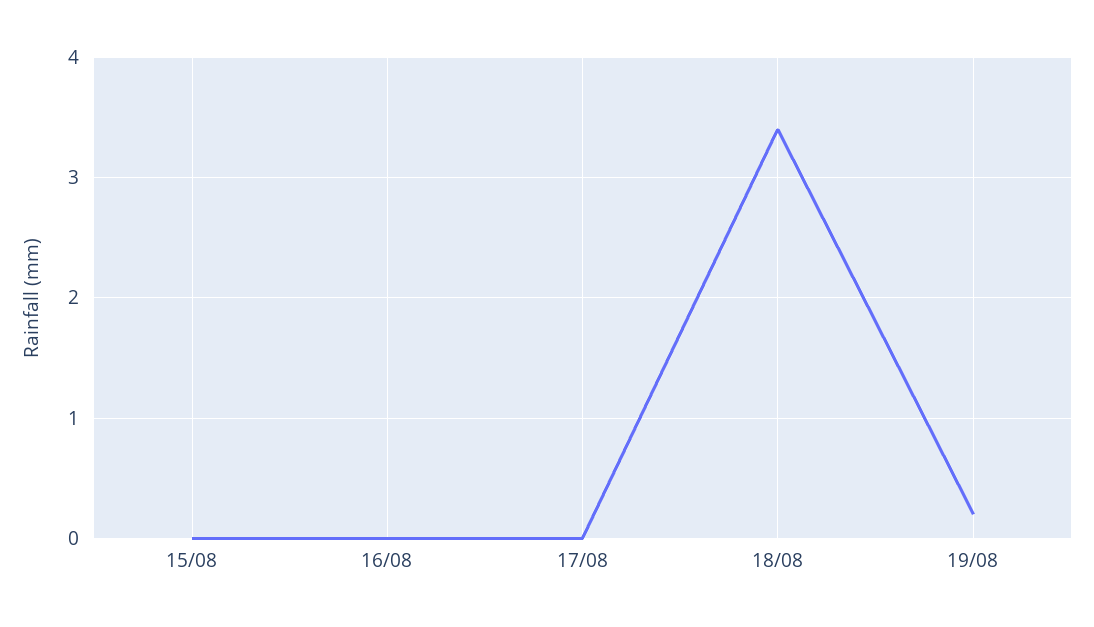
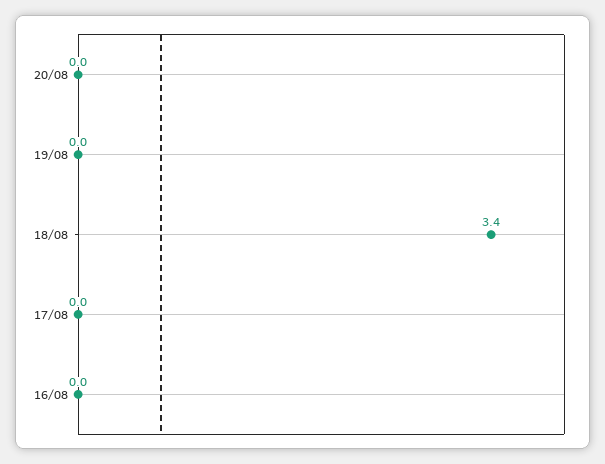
15/08: 0 -> none
19/08: 0.2 -> 0
20/08: none -> 0

